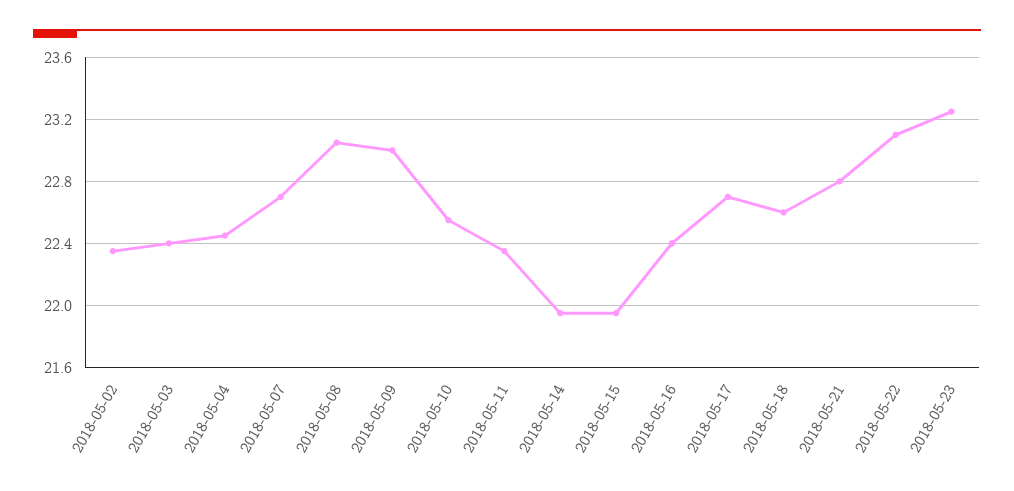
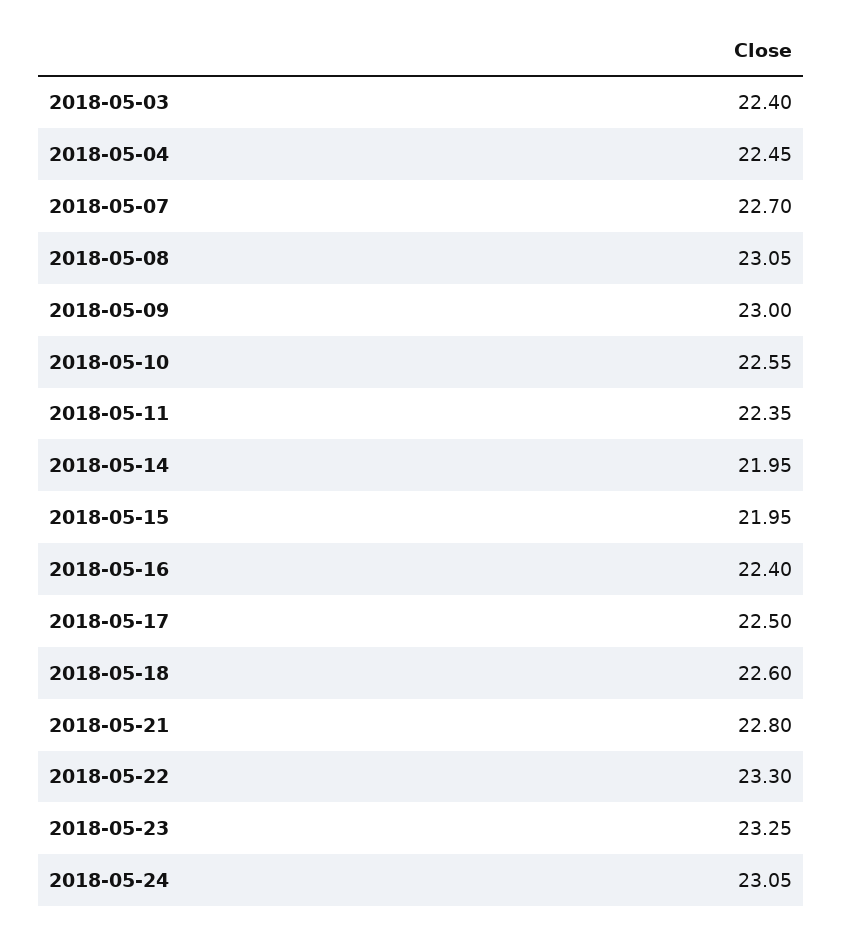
2018-05-02: 22.35 -> none
2018-05-17: 22.7 -> 22.5
2018-05-22: 23.1 -> 23.3
2018-05-24: none -> 23.05

